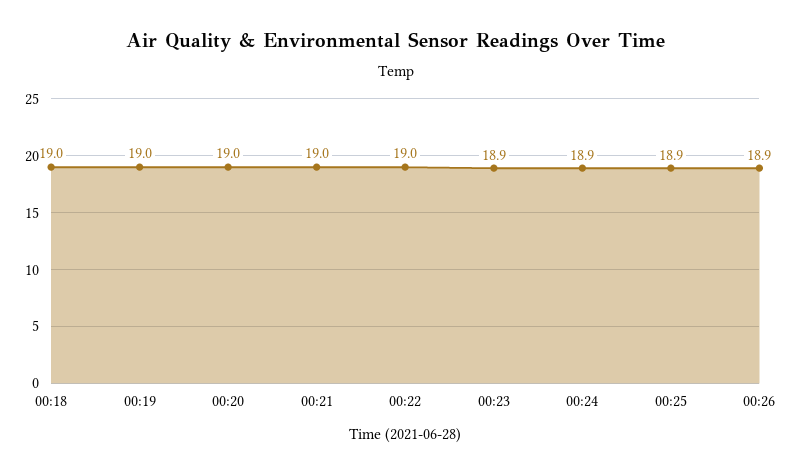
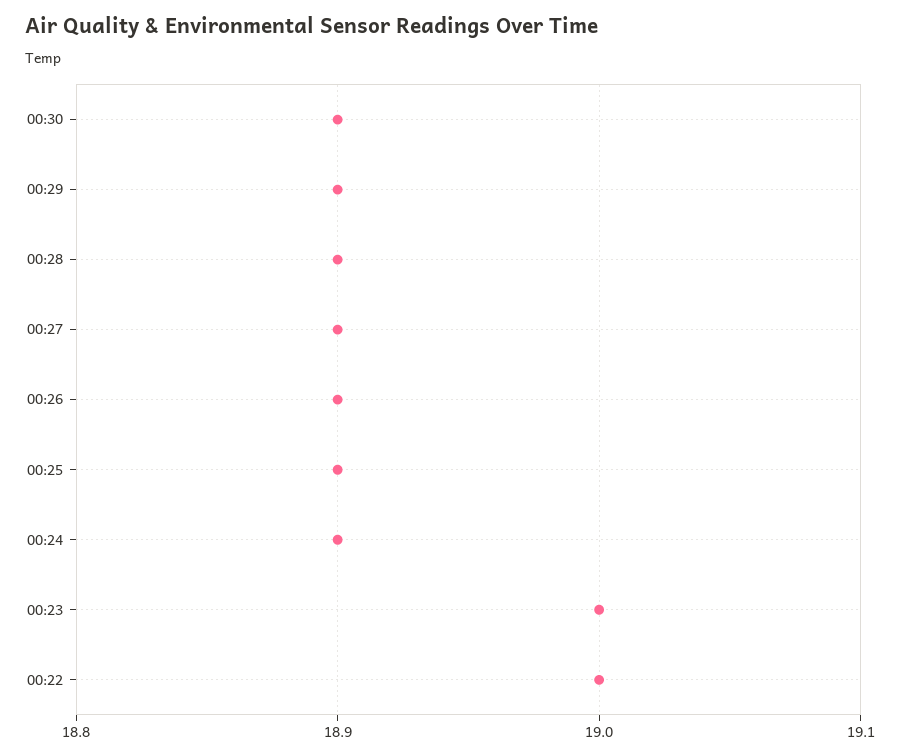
00:18: 19 -> none
00:19: 19 -> none
00:20: 19 -> none
00:21: 19 -> none
00:23: 18.9 -> 19
00:30: none -> 18.9
00:29: none -> 18.9
00:28: none -> 18.9
00:27: none -> 18.9

